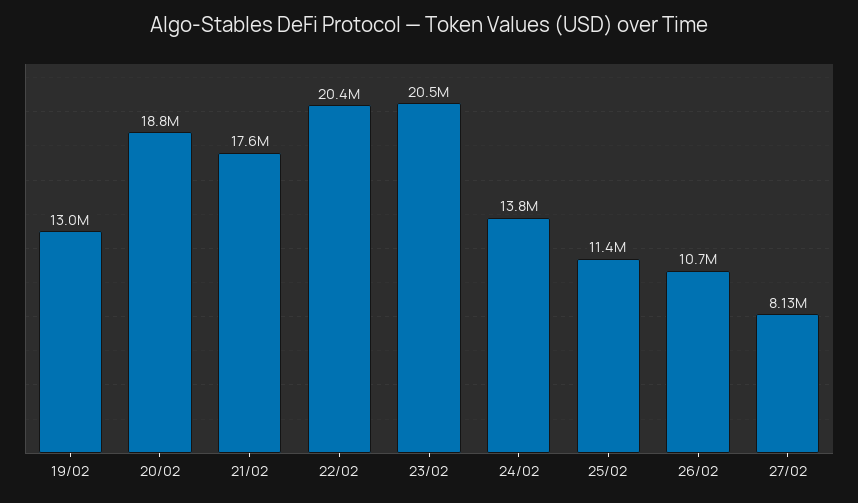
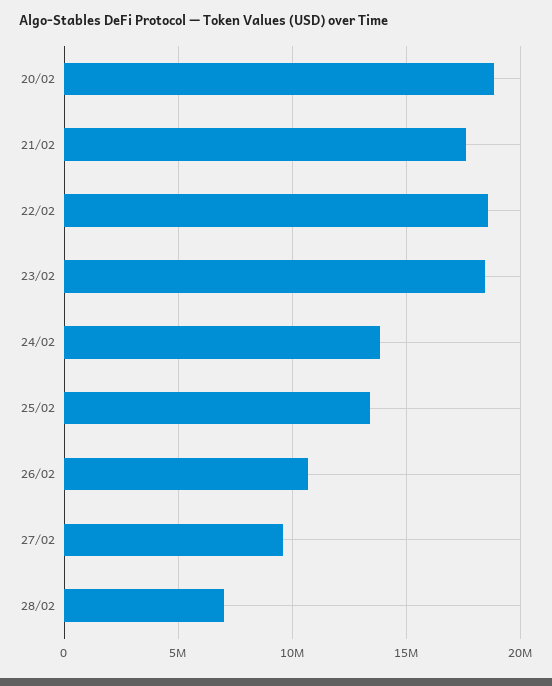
19/02: 13000000 -> none
22/02: 20400000 -> 18500000
23/02: 20500000 -> 18500000
25/02: 11400000 -> 13500000
27/02: 8130000 -> 9500000
28/02: none -> 7000000

